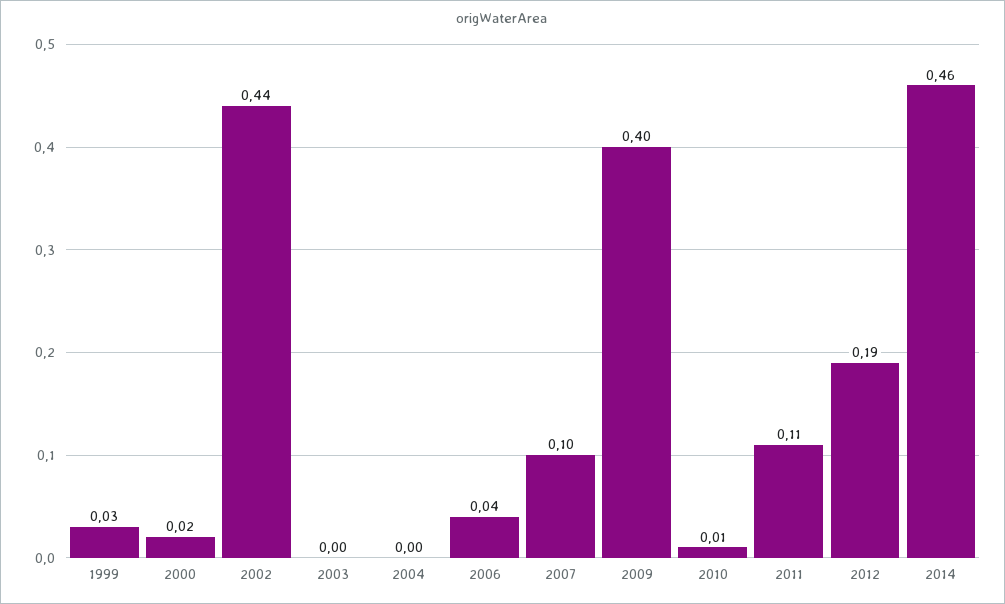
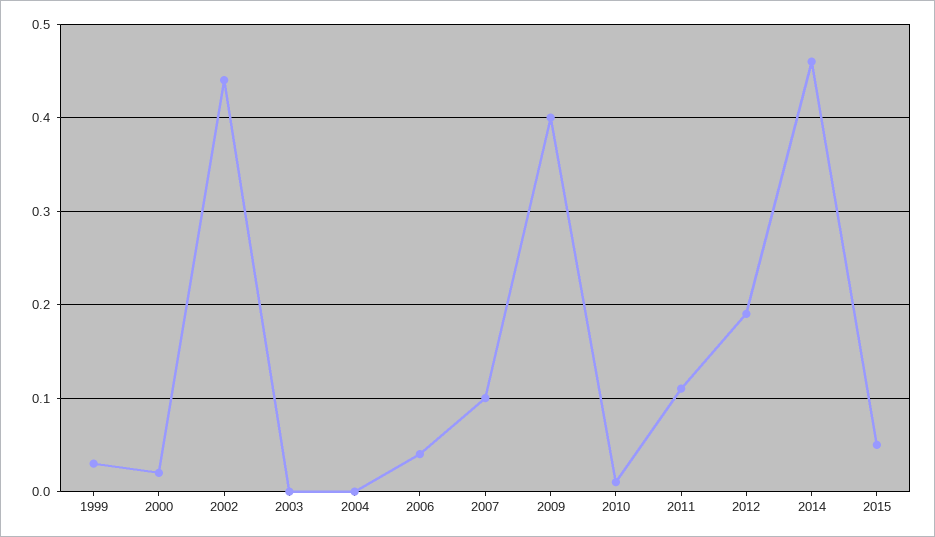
2015: none -> 0.05

